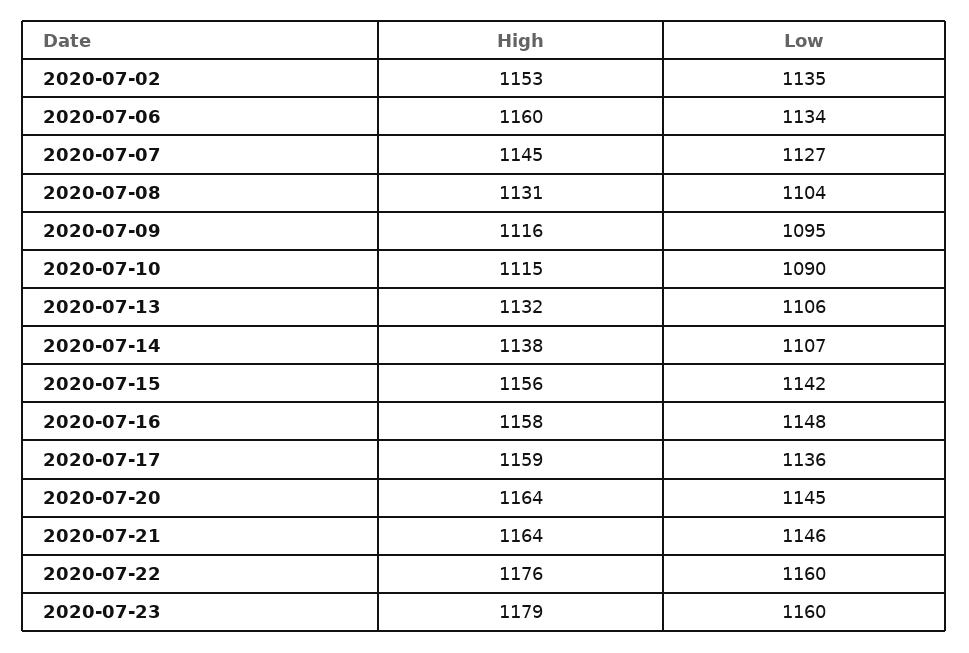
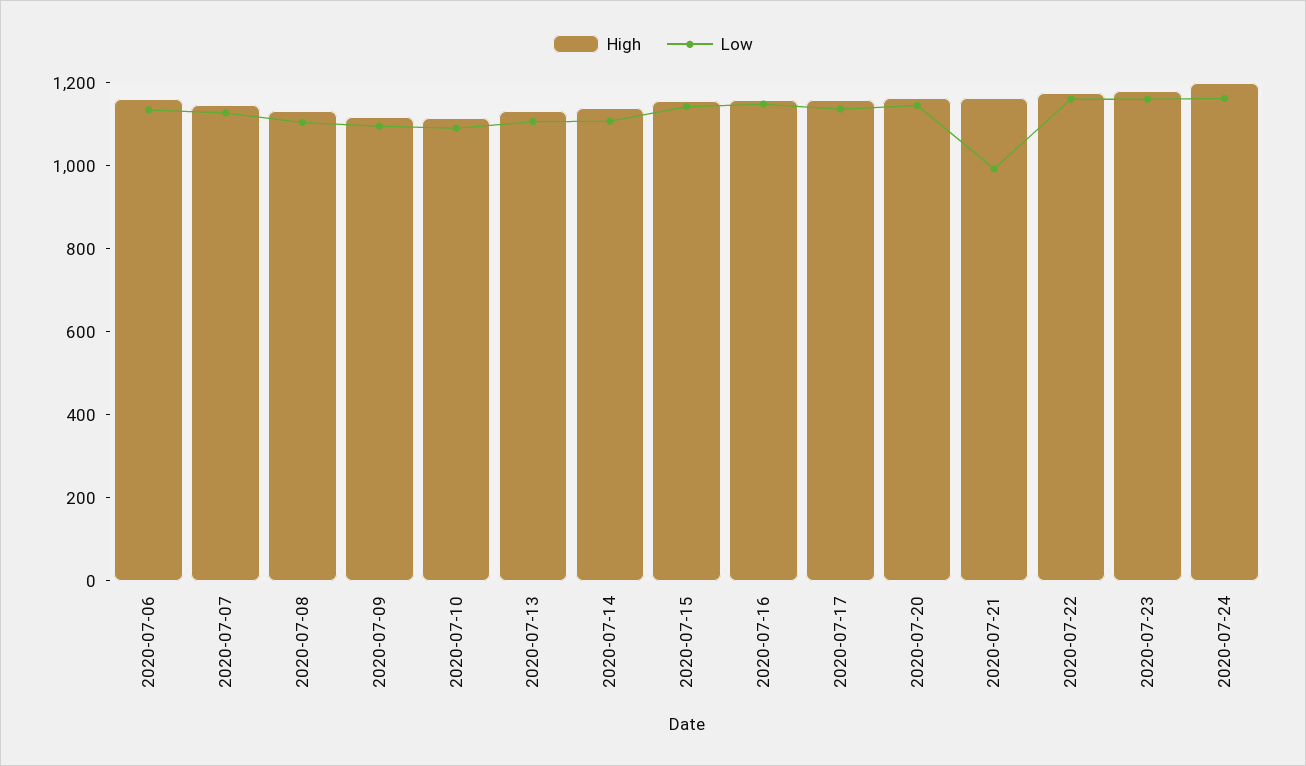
High, 2020-07-02: 1153 -> none
Low, 2020-07-02: 1135 -> none
Low, 2020-07-21: 1146 -> 1000
High, 2020-07-24: none -> 1200
Low, 2020-07-24: none -> 1150

